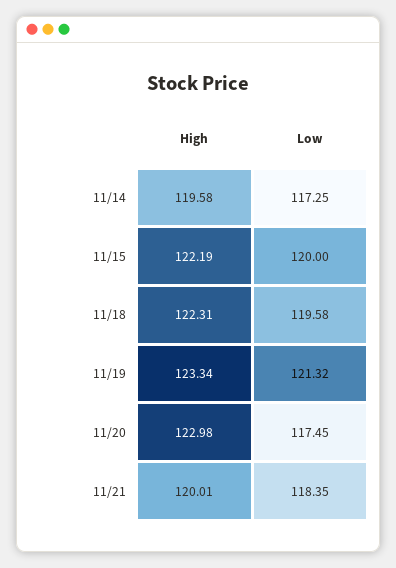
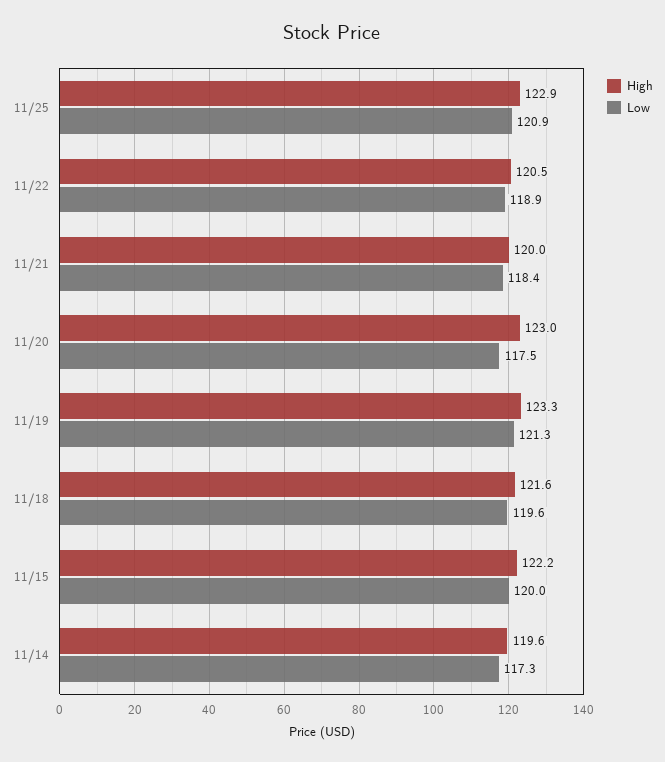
High, 11/18: 122.31 -> 121.6
High, 11/25: none -> 122.9
Low, 11/25: none -> 120.9
High, 11/22: none -> 120.5
Low, 11/22: none -> 118.9

